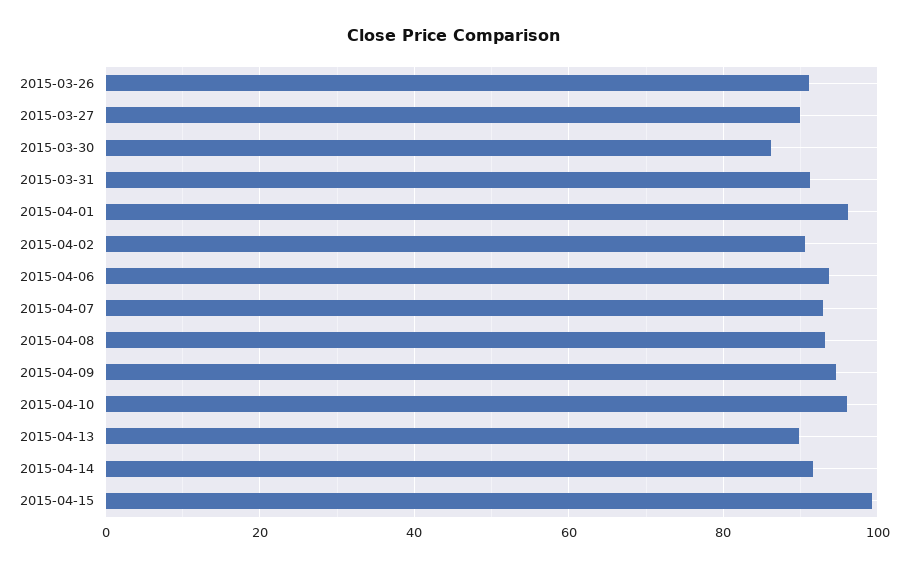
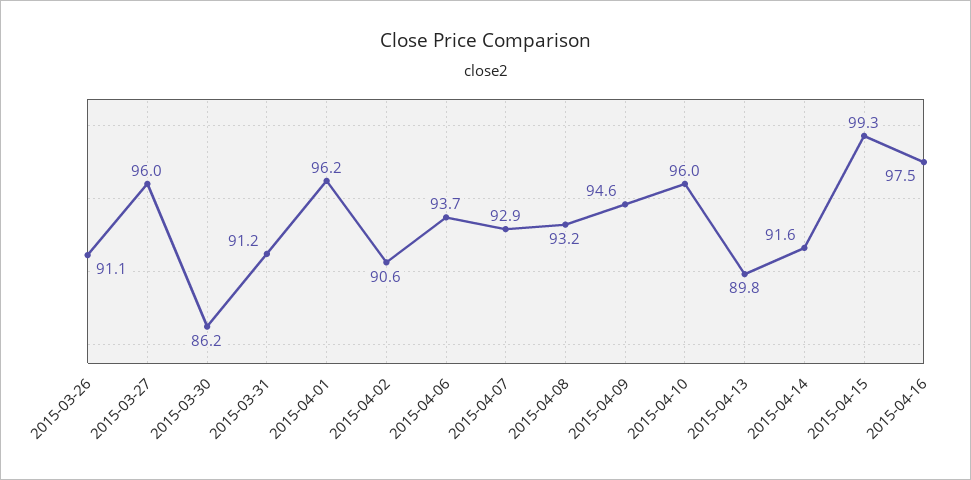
2015-03-27: 90 -> 96
2015-04-16: none -> 97.5

